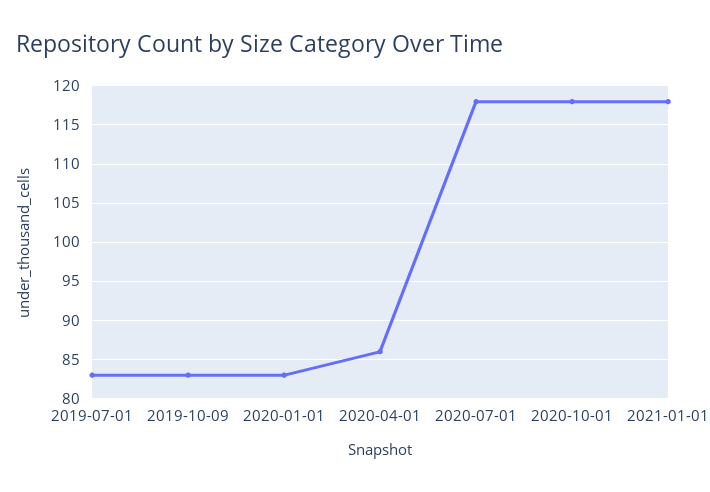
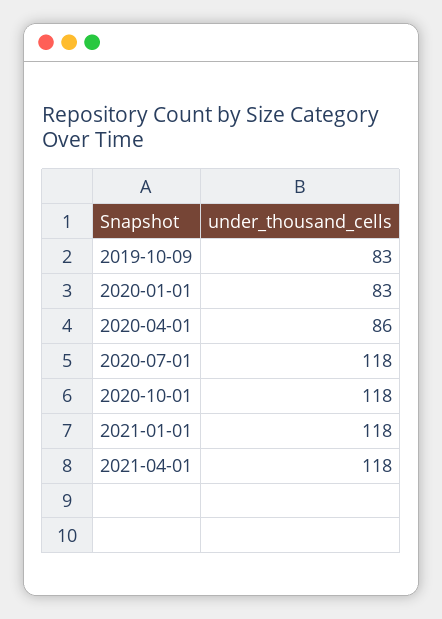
2019-07-01: 83 -> none
2021-04-01: none -> 118

